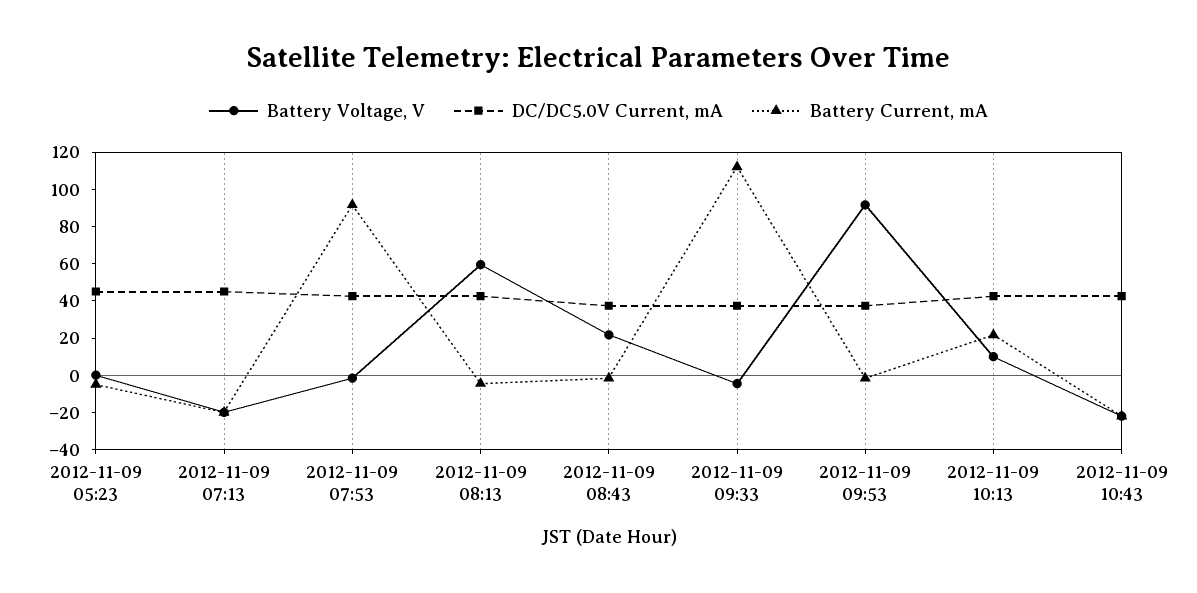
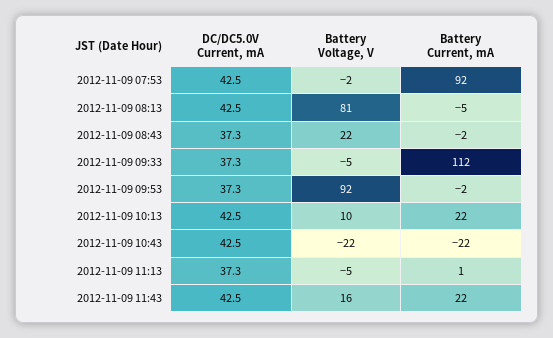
Battery Voltage, V, 2012-11-09 05:23: 0 -> none
DC/DC5.0V Current, mA, 2012-11-09 05:23: 45 -> none
Battery Current, mA, 2012-11-09 05:23: -5 -> none
Battery Voltage, V, 2012-11-09 07:13: -20 -> none
DC/DC5.0V Current, mA, 2012-11-09 07:13: 45 -> none
Battery Current, mA, 2012-11-09 07:13: -20 -> none
Battery Voltage, V, 2012-11-09 08:13: 60 -> 81
DC/DC5.0V Current, mA, 2012-11-09 11:13: none -> 37.3
Battery Voltage, V, 2012-11-09 11:13: none -> -5
Battery Current, mA, 2012-11-09 11:13: none -> 1
DC/DC5.0V Current, mA, 2012-11-09 11:43: none -> 42.5
Battery Voltage, V, 2012-11-09 11:43: none -> 16
Battery Current, mA, 2012-11-09 11:43: none -> 22

